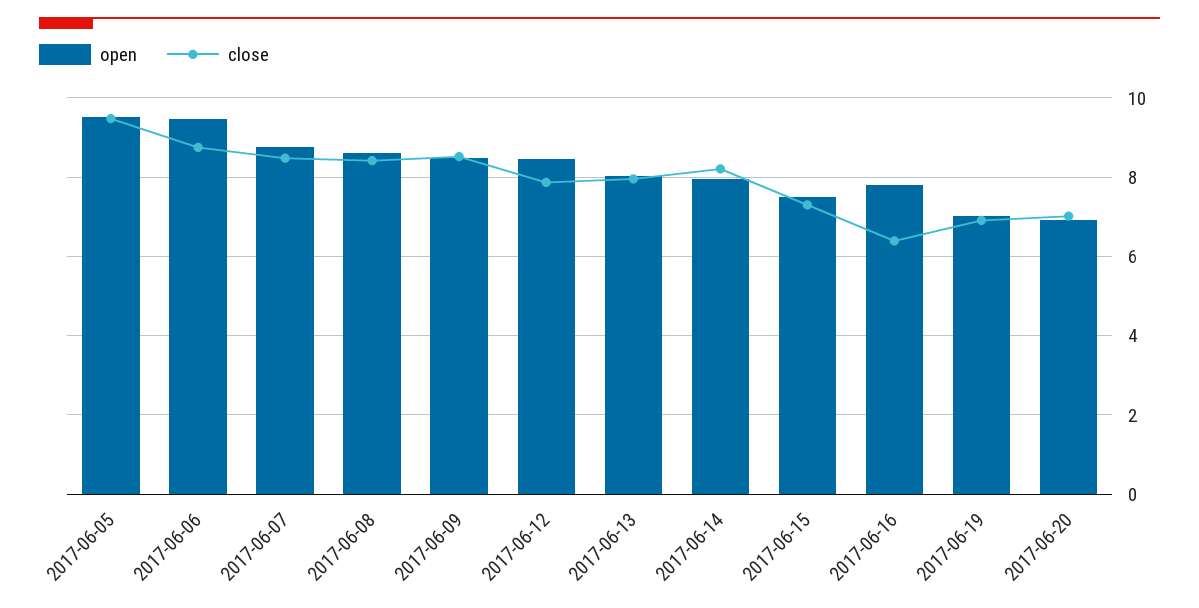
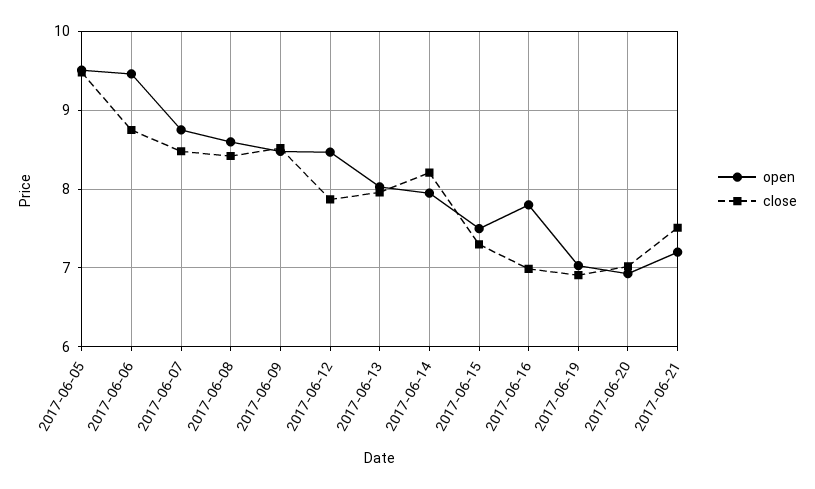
close, 2017-06-16: 6.4 -> 7
open, 2017-06-21: none -> 7.2
close, 2017-06-21: none -> 7.5

